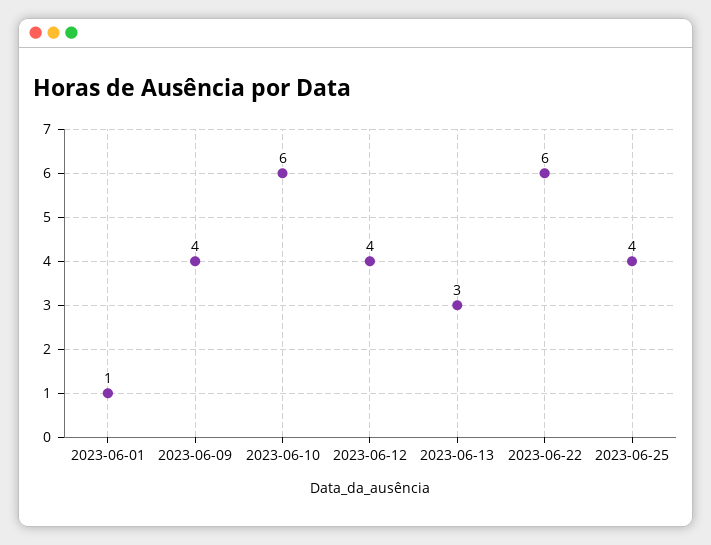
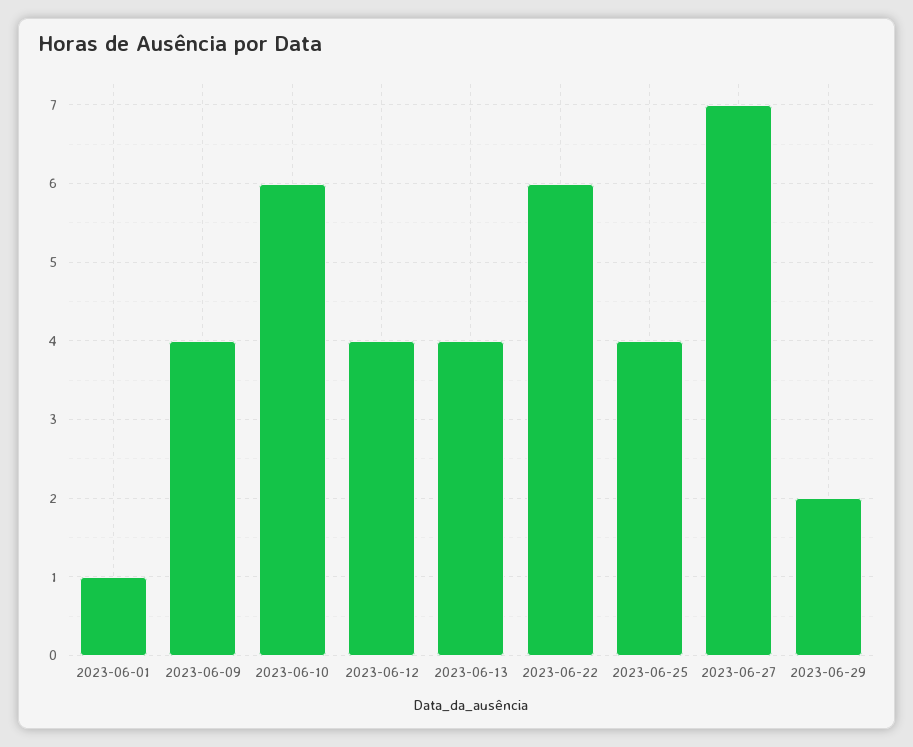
2023-06-13: 3 -> 4
2023-06-27: none -> 7
2023-06-29: none -> 2

